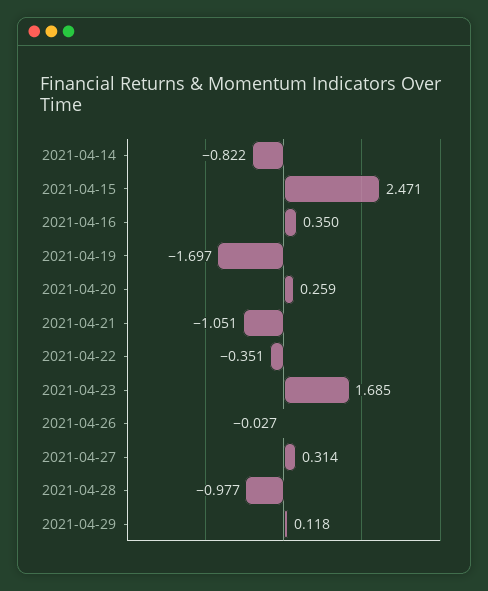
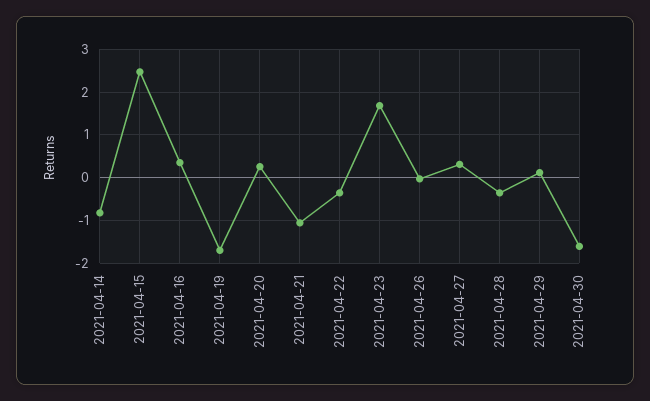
2021-04-28: -0.977 -> -0.4
2021-04-30: none -> -1.6

